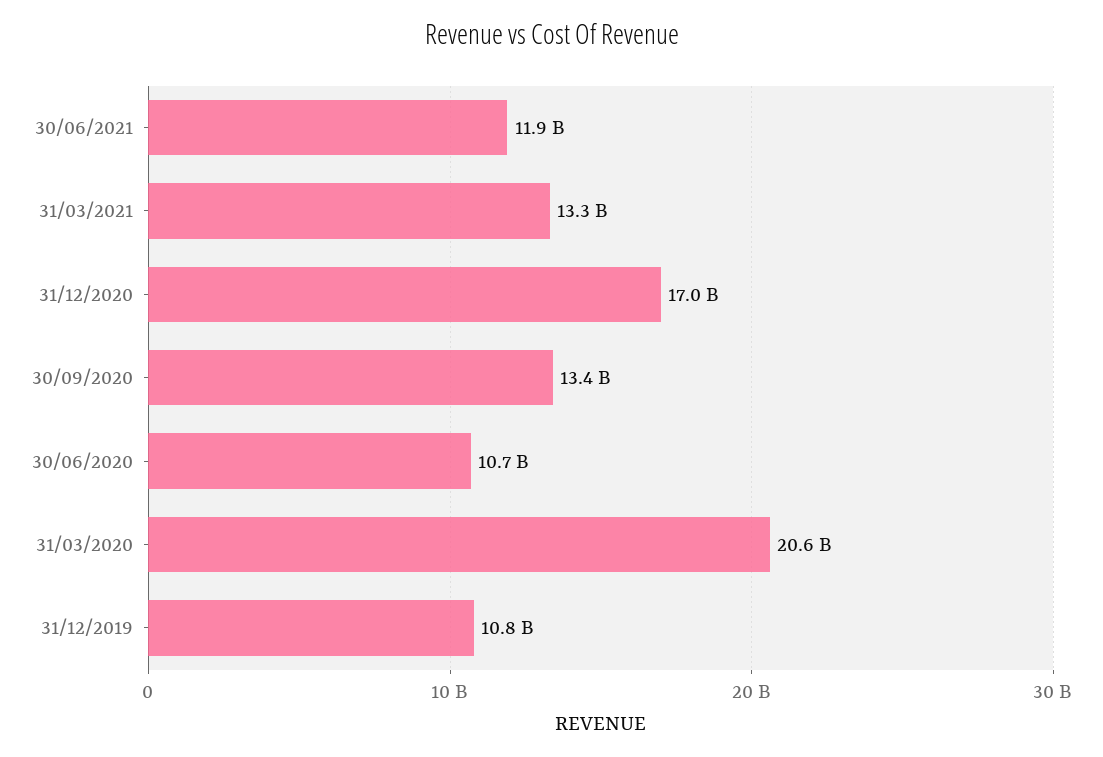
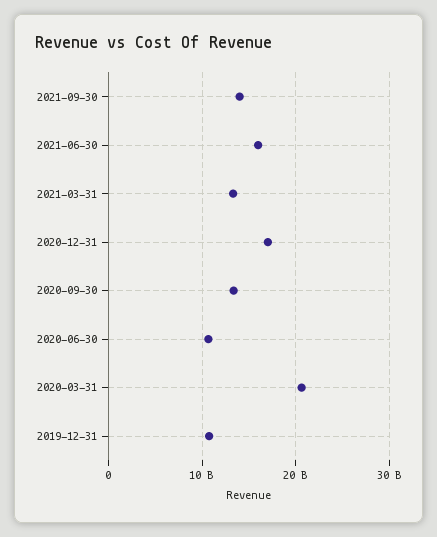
30/06/2021: 11900000000 -> 16000000000
2021-09-30: none -> 14000000000

